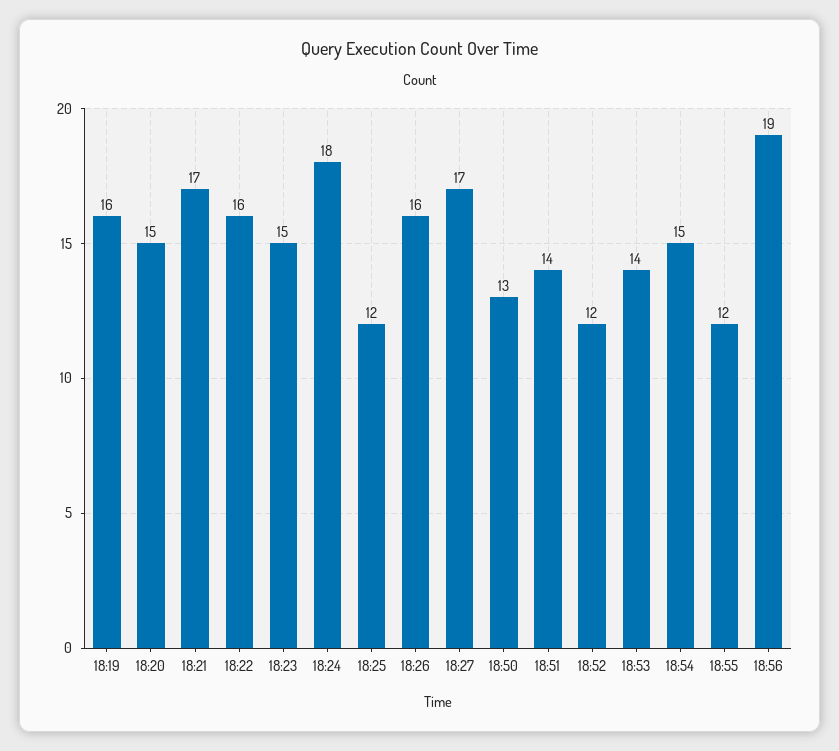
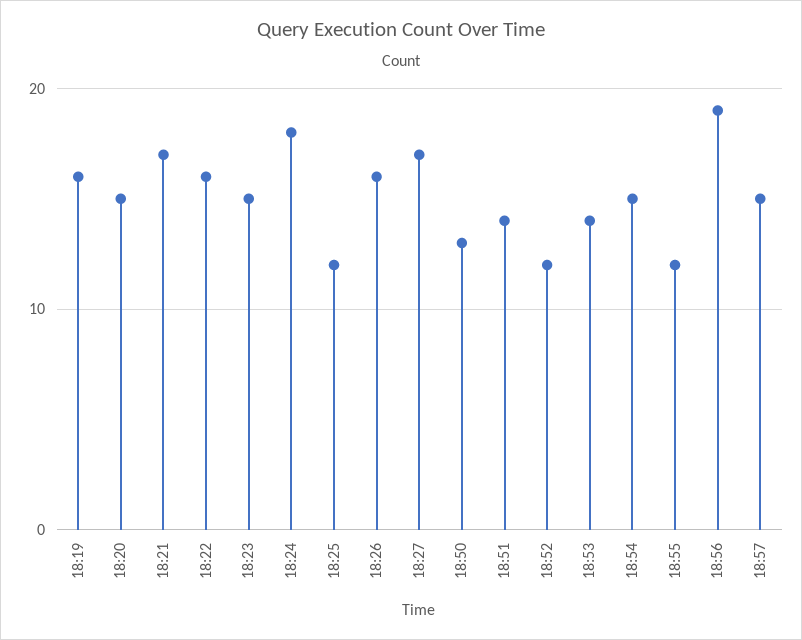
18:57: none -> 15

